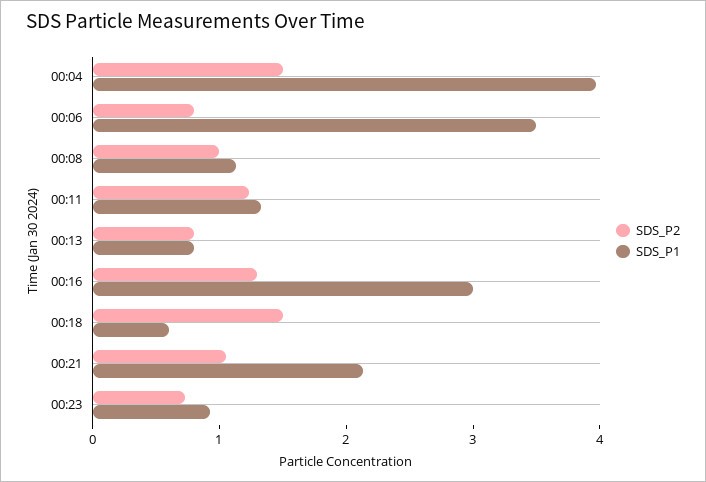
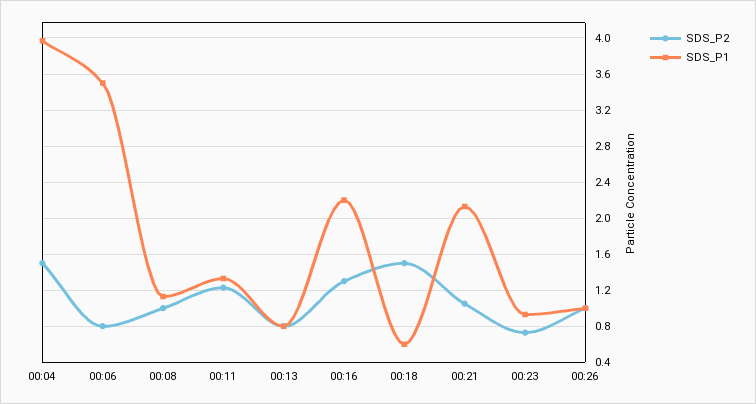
SDS_P1, 00:16: 3 -> 2.2
SDS_P2, 00:26: none -> 1
SDS_P1, 00:26: none -> 1

